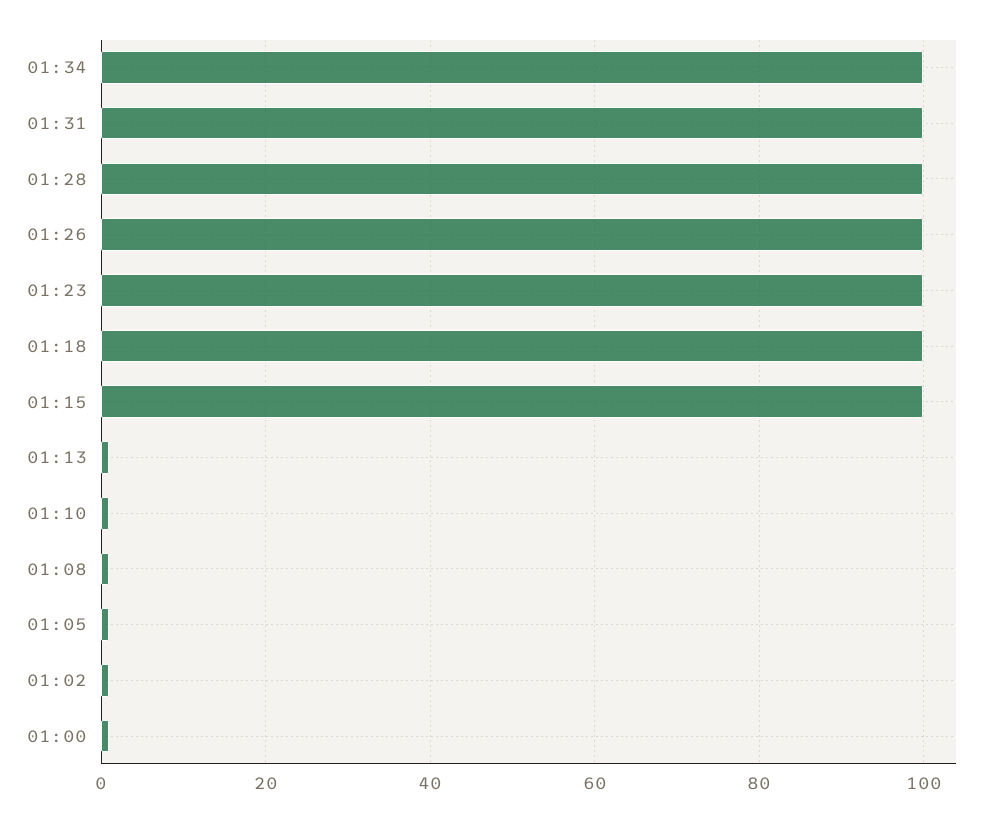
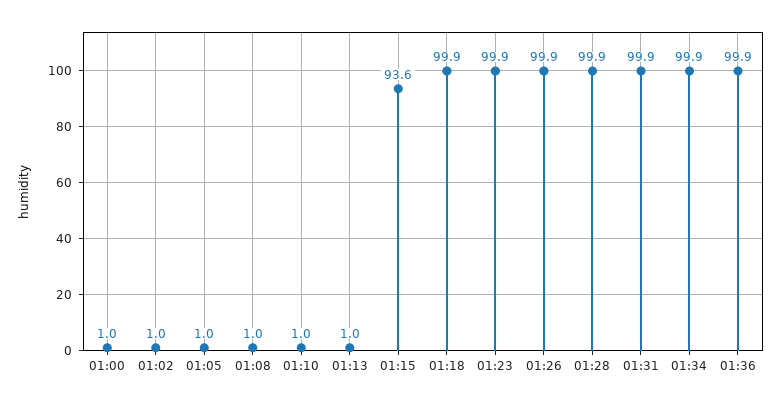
01:15: 100 -> 93.6
01:36: none -> 99.9

